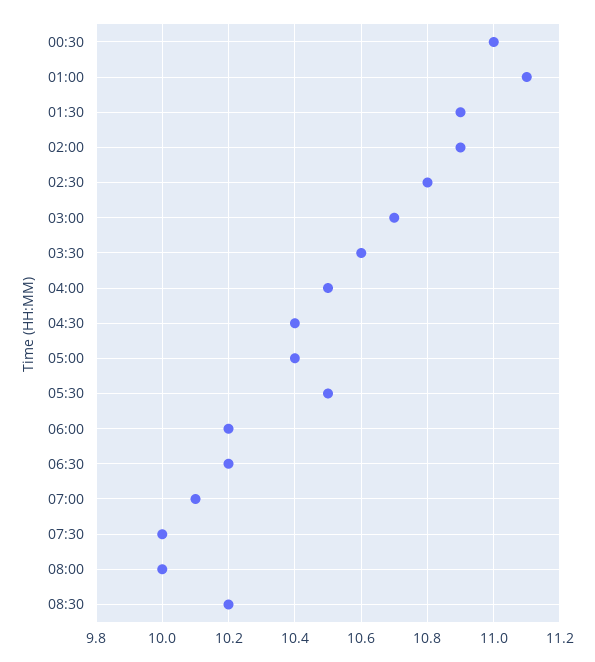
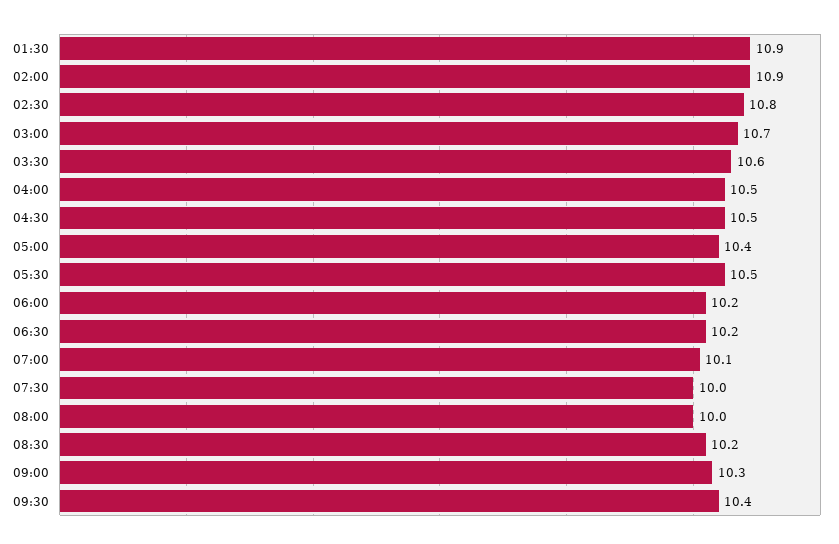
00:30: 11 -> none
01:00: 11.1 -> none
04:30: 10.4 -> 10.5
09:00: none -> 10.3
09:30: none -> 10.4

